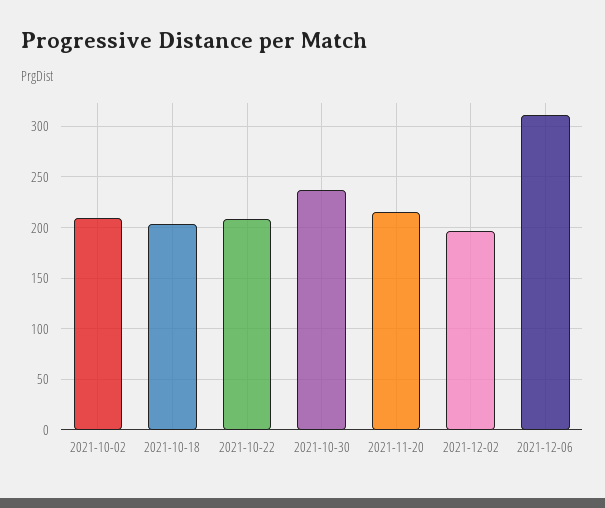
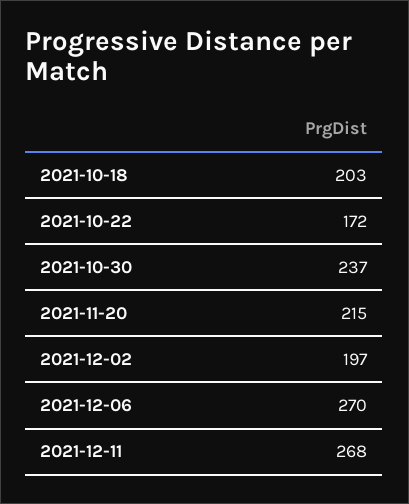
2021-10-02: 210 -> none
2021-10-22: 210 -> 172
2021-12-06: 310 -> 270
2021-12-11: none -> 268

